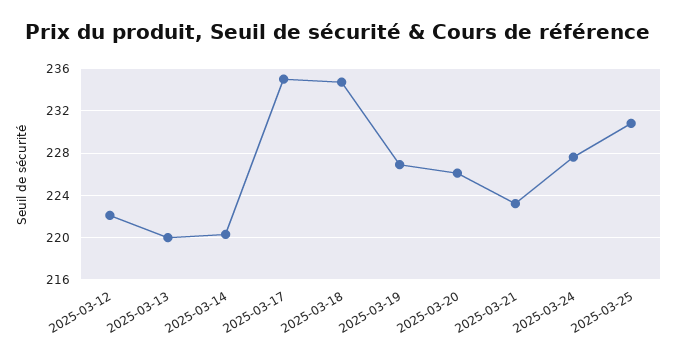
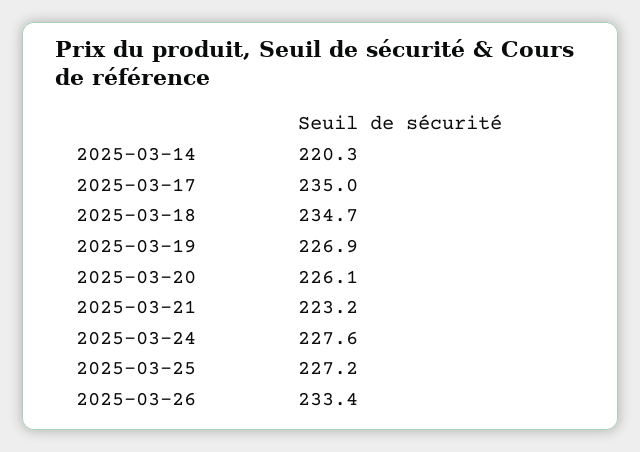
2025-03-12: 222 -> none
2025-03-13: 220 -> none
2025-03-25: 231 -> 227.2
2025-03-26: none -> 233.4

